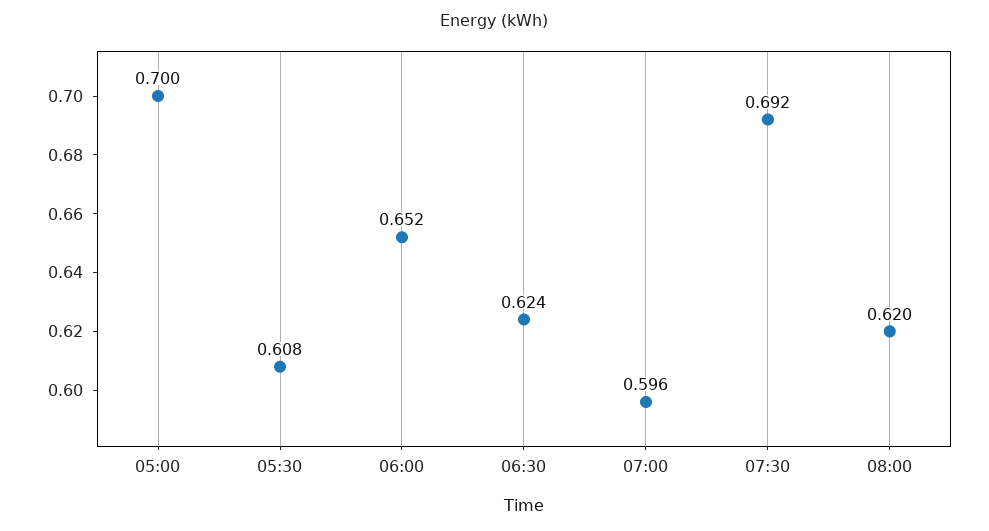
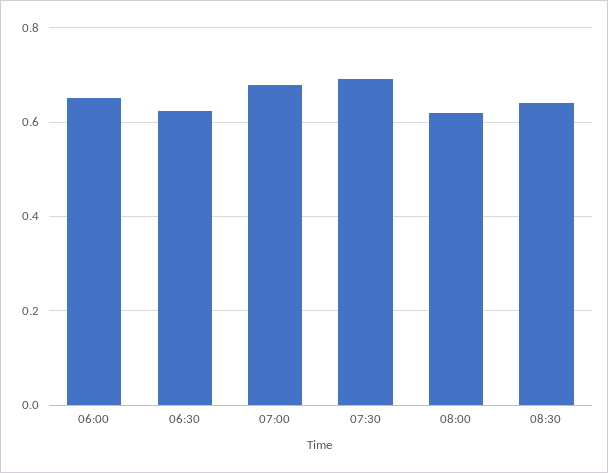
05:00: 0.7 -> none
05:30: 0.608 -> none
07:00: 0.596 -> 0.68
08:30: none -> 0.64

